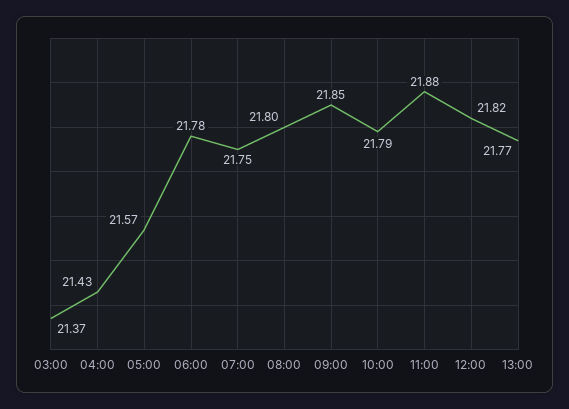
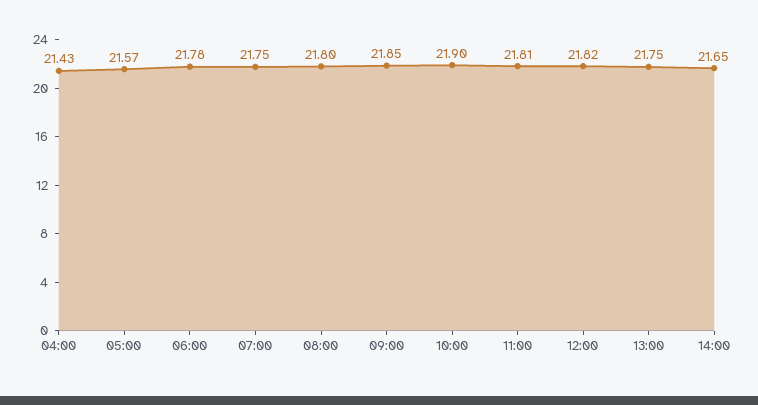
03:00: 21.37 -> none
10:00: 21.79 -> 21.9
11:00: 21.88 -> 21.81
13:00: 21.77 -> 21.75
14:00: none -> 21.65

